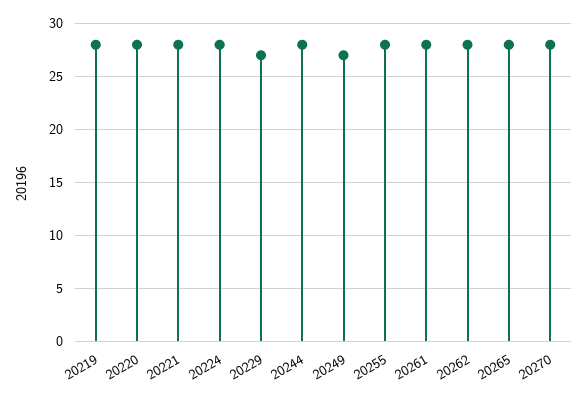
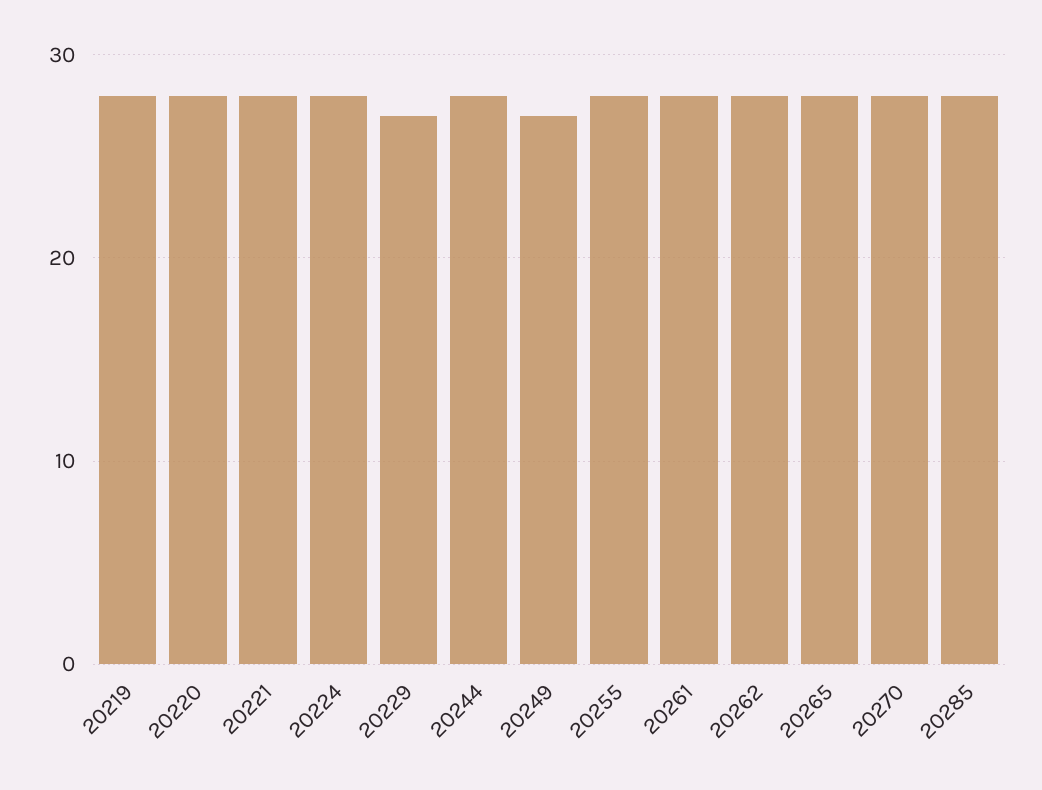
20285: none -> 28

